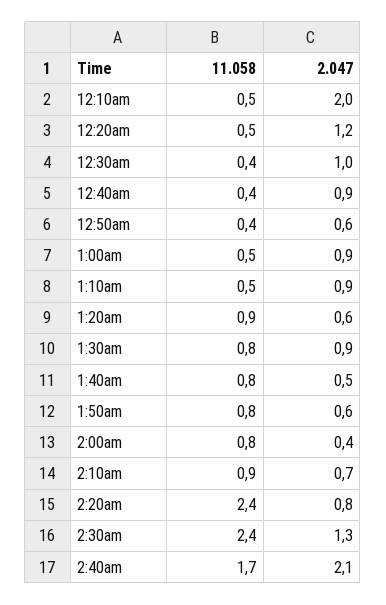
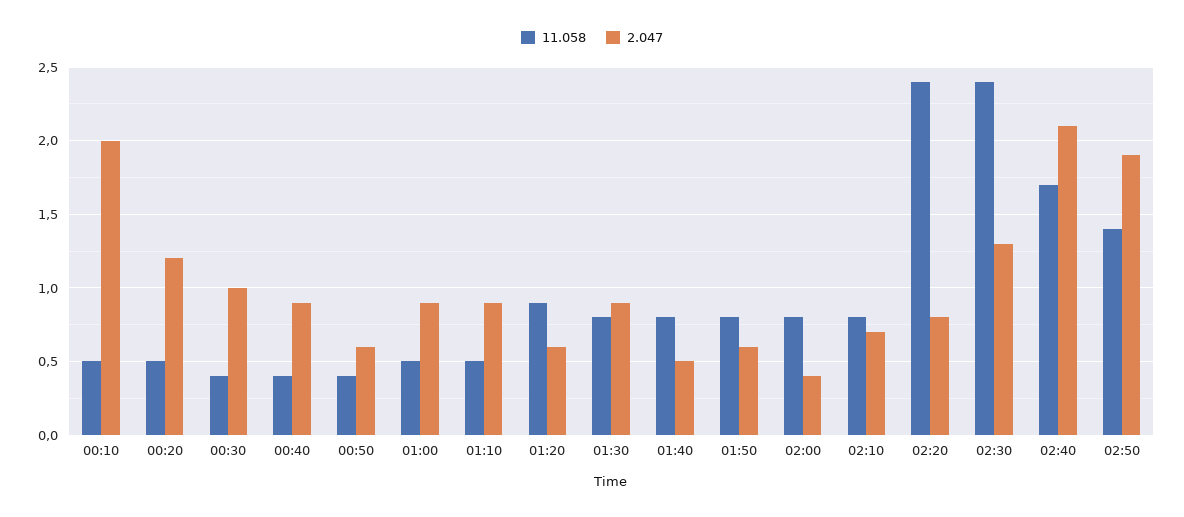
11.058, 2:10am: 0.9 -> 0.8
11.058, 02:50: none -> 1.4
2.047, 02:50: none -> 1.9

